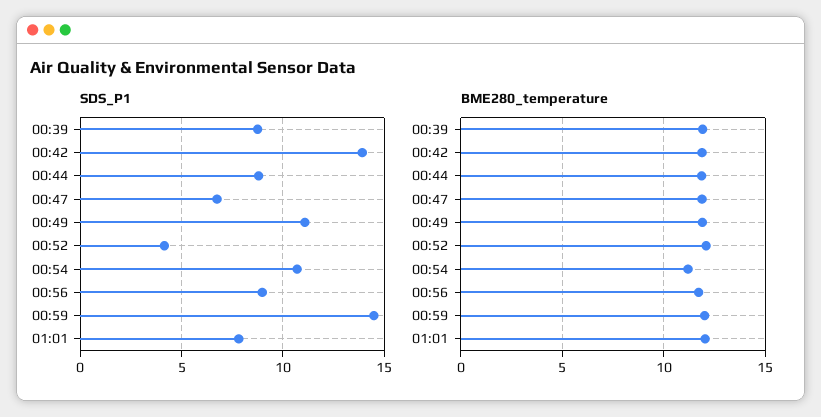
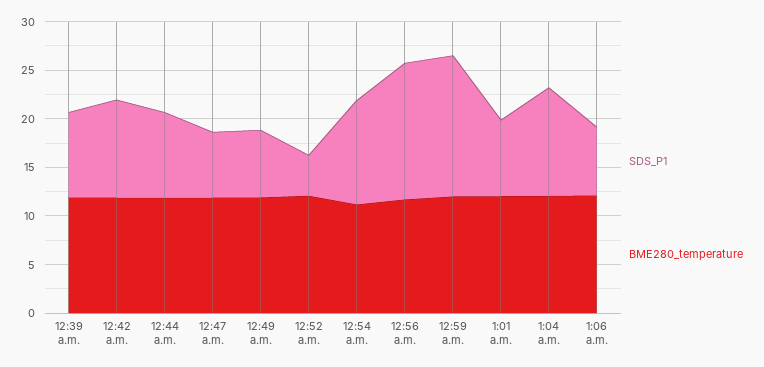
SDS_P1, 00:42: 14 -> 10
SDS_P1, 00:49: 11 -> 7
SDS_P1, 00:56: 9 -> 14
SDS_P1, 1:04 a.m.: none -> 11
BME280_temperature, 1:04 a.m.: none -> 12
SDS_P1, 1:06 a.m.: none -> 7
BME280_temperature, 1:06 a.m.: none -> 12

